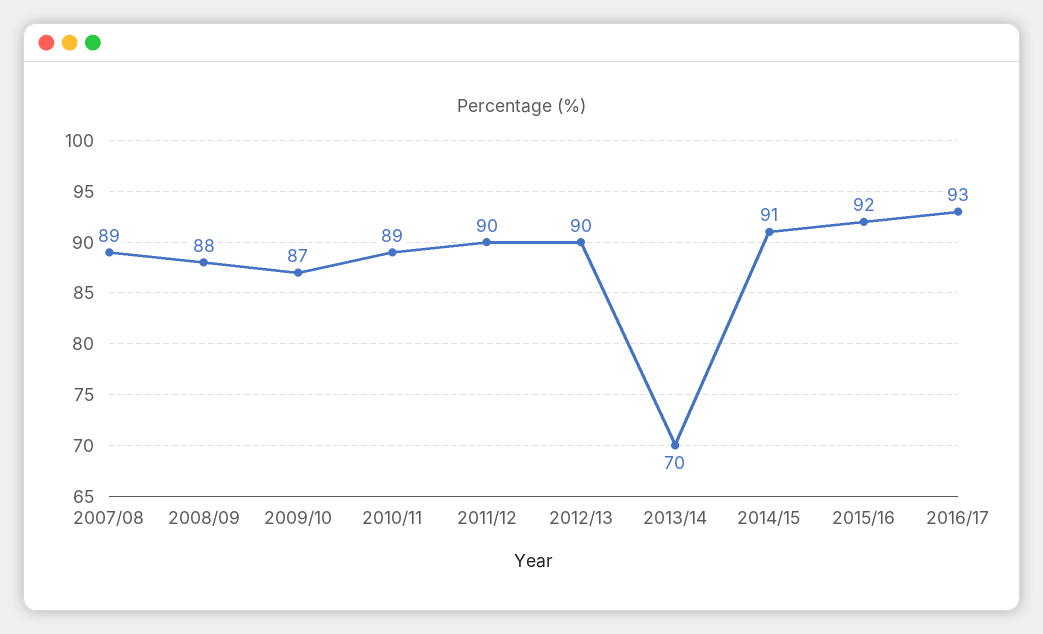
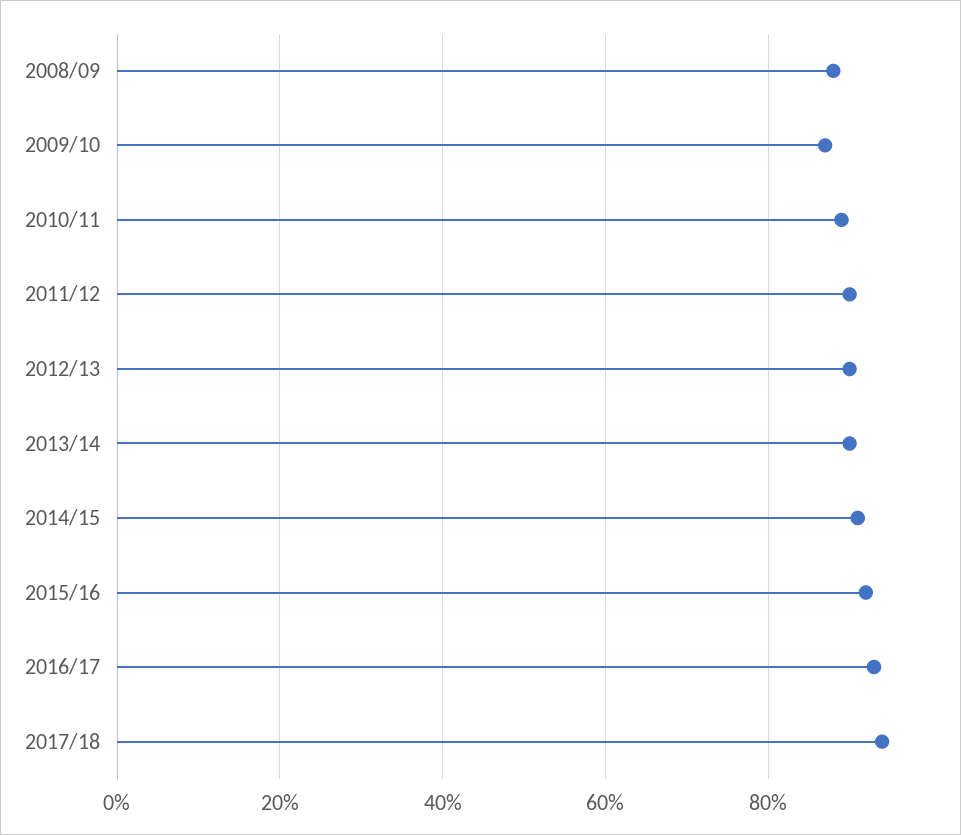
2007/08: 89 -> none
2013/14: 70 -> 90
2017/18: none -> 95

